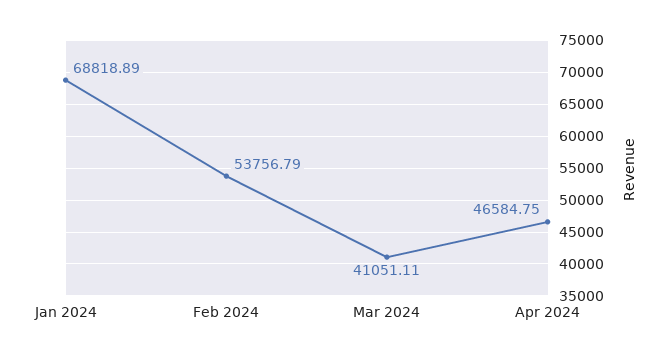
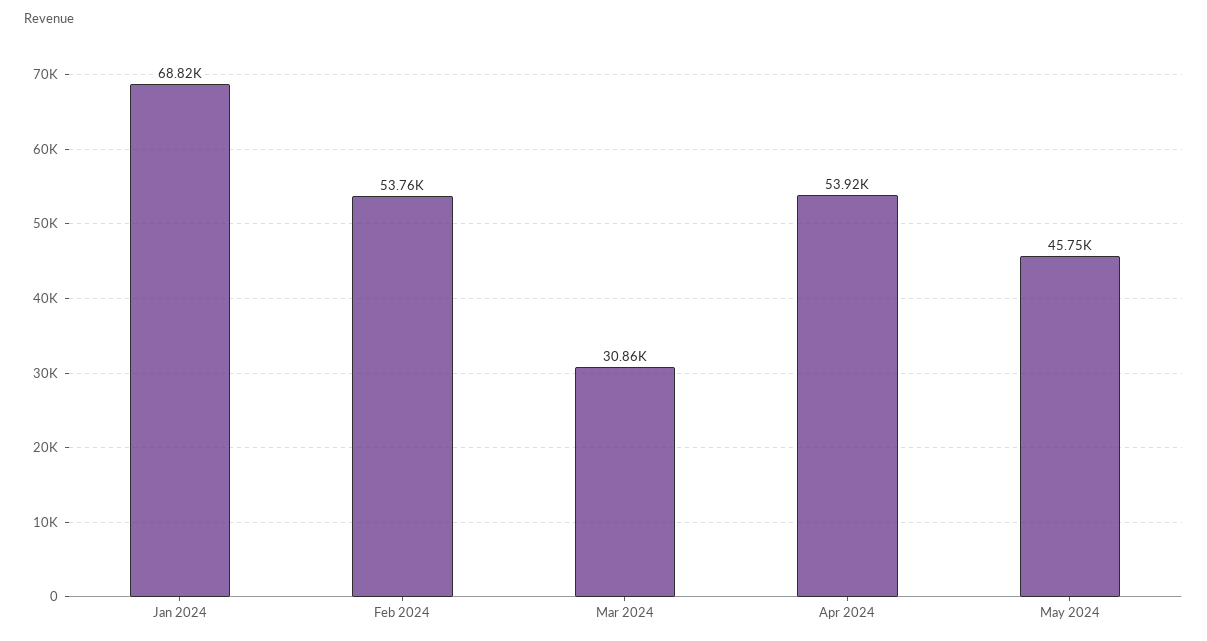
Mar 2024: 41051.11 -> 30860
Apr 2024: 46584.75 -> 53920
May 2024: none -> 45750

